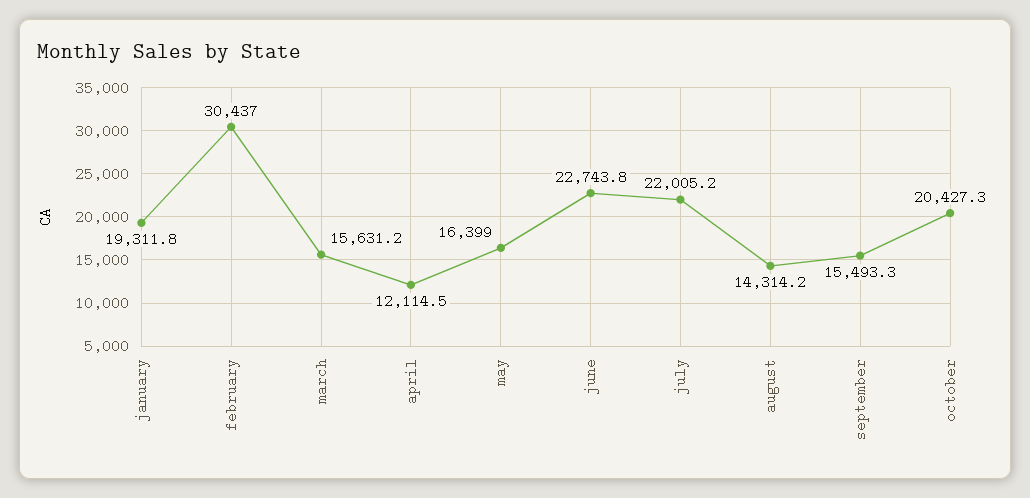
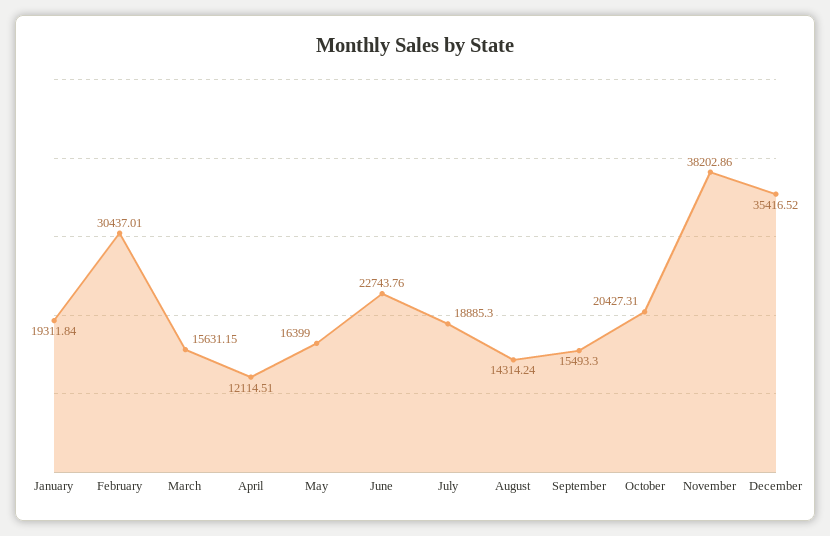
july: 22005.2 -> 18885.3
November: none -> 38202.86
December: none -> 35416.52

